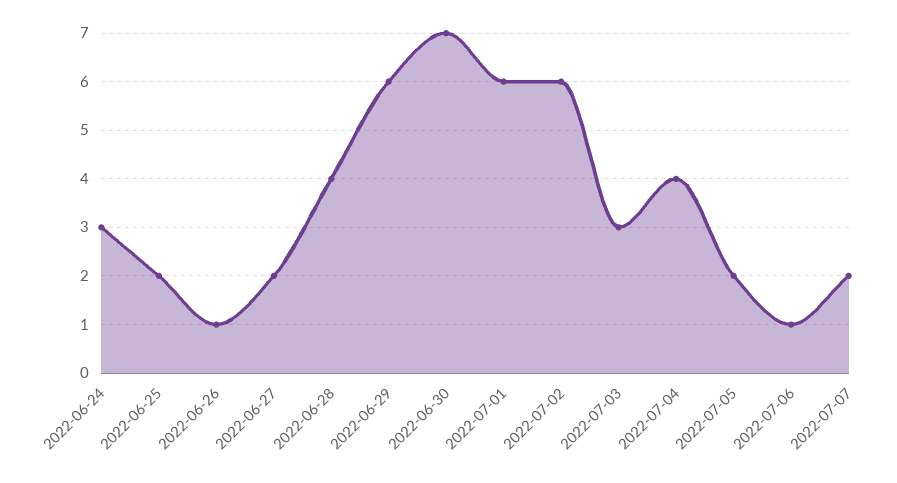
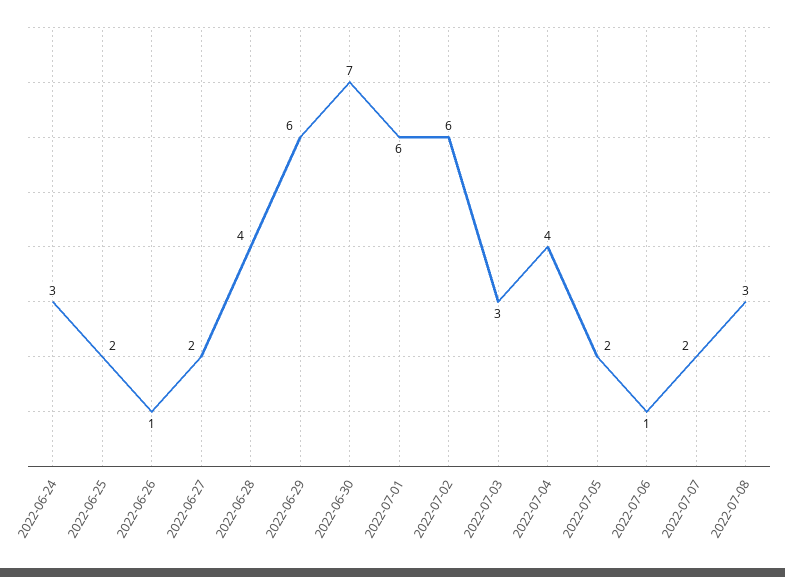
2022-07-08: none -> 3

